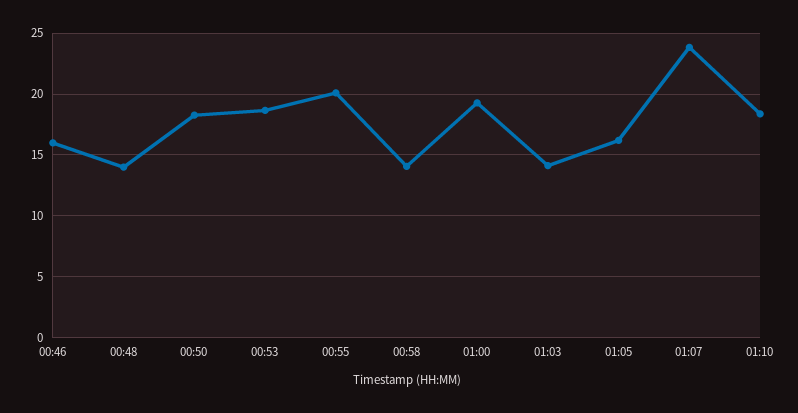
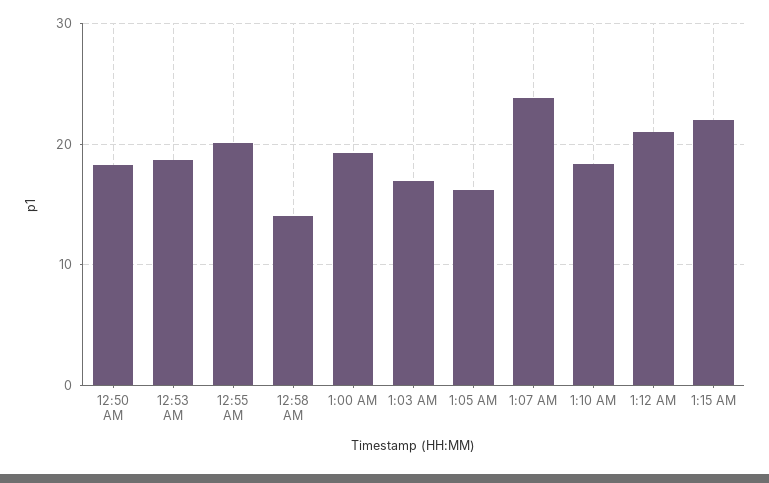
00:46: 16 -> none
00:48: 14 -> none
01:03: 14 -> 17
1:12 AM: none -> 21
1:15 AM: none -> 22

